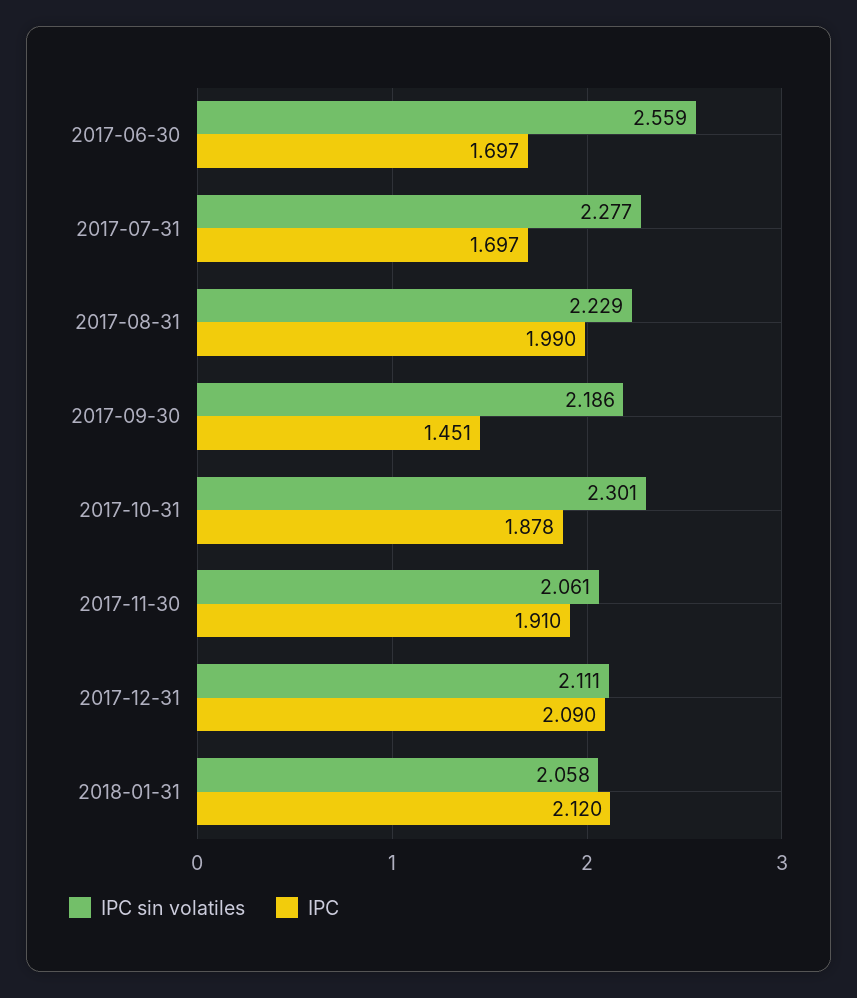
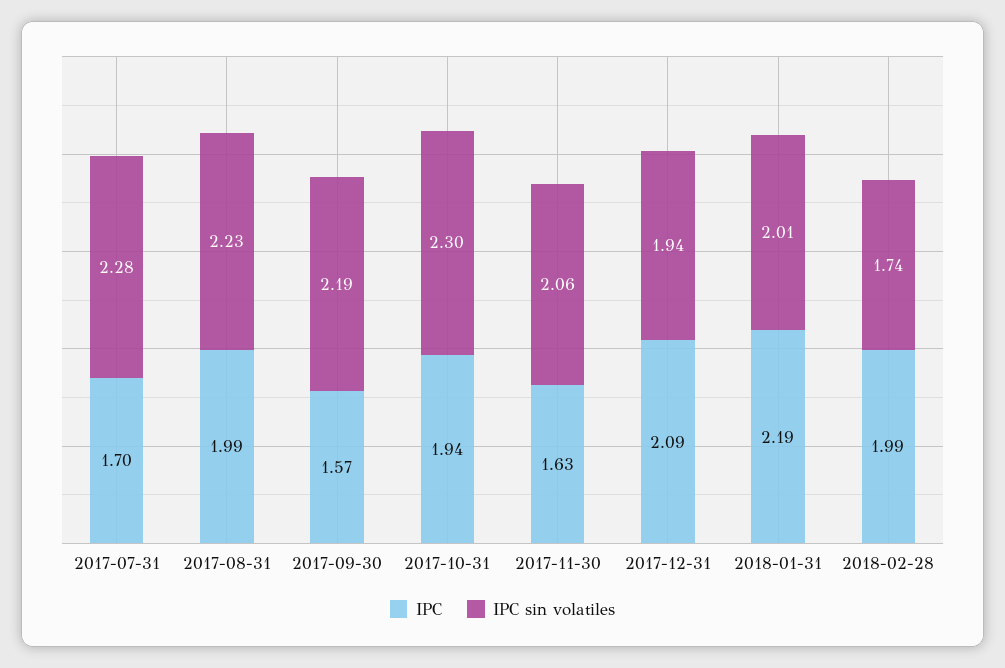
IPC sin volatiles, 2017-06-30: 2.559 -> none
IPC, 2017-06-30: 1.697 -> none
IPC, 2017-09-30: 1.451 -> 1.57
IPC, 2017-10-31: 1.878 -> 1.94
IPC, 2017-11-30: 1.91 -> 1.63
IPC sin volatiles, 2017-12-31: 2.111 -> 1.94
IPC sin volatiles, 2018-01-31: 2.058 -> 2.01
IPC, 2018-01-31: 2.12 -> 2.19
IPC, 2018-02-28: none -> 1.99
IPC sin volatiles, 2018-02-28: none -> 1.74

